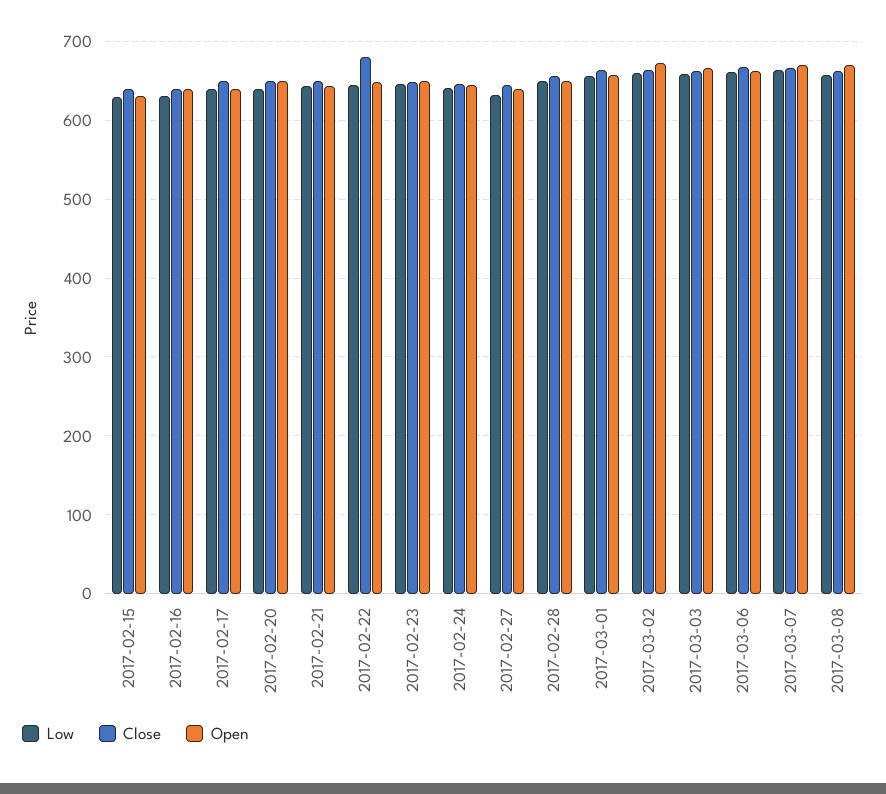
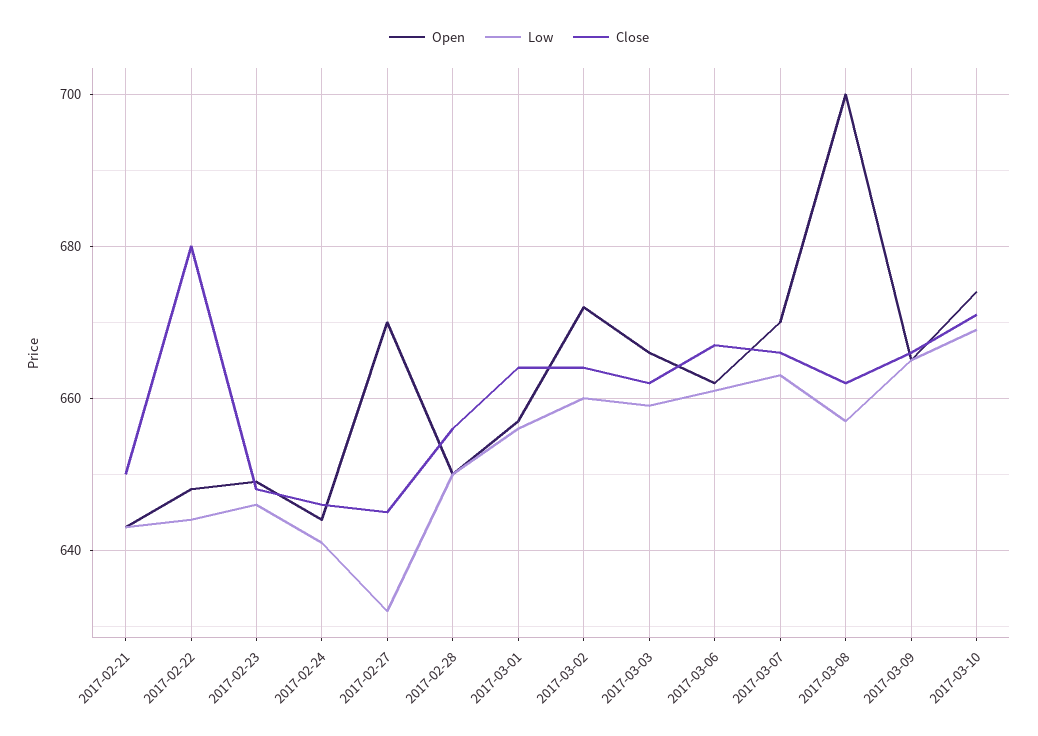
Low, 2017-02-15: 630 -> none
Close, 2017-02-15: 640 -> none
Open, 2017-02-15: 630 -> none
Low, 2017-02-16: 630 -> none
Close, 2017-02-16: 640 -> none
Open, 2017-02-16: 640 -> none
Low, 2017-02-17: 640 -> none
Close, 2017-02-17: 650 -> none
Open, 2017-02-17: 640 -> none
Low, 2017-02-20: 640 -> none
Close, 2017-02-20: 650 -> none
Open, 2017-02-20: 650 -> none
Open, 2017-02-27: 640 -> 670
Open, 2017-03-08: 670 -> 700
Open, 2017-03-09: none -> 665
Low, 2017-03-09: none -> 665
Close, 2017-03-09: none -> 665
Open, 2017-03-10: none -> 675
Low, 2017-03-10: none -> 670
Close, 2017-03-10: none -> 670

